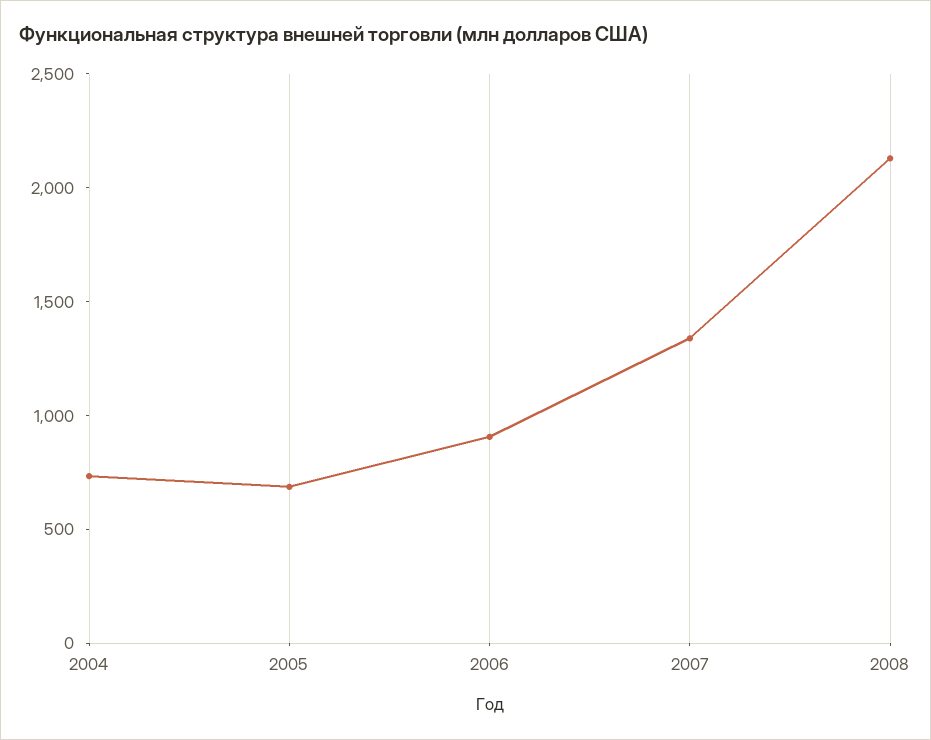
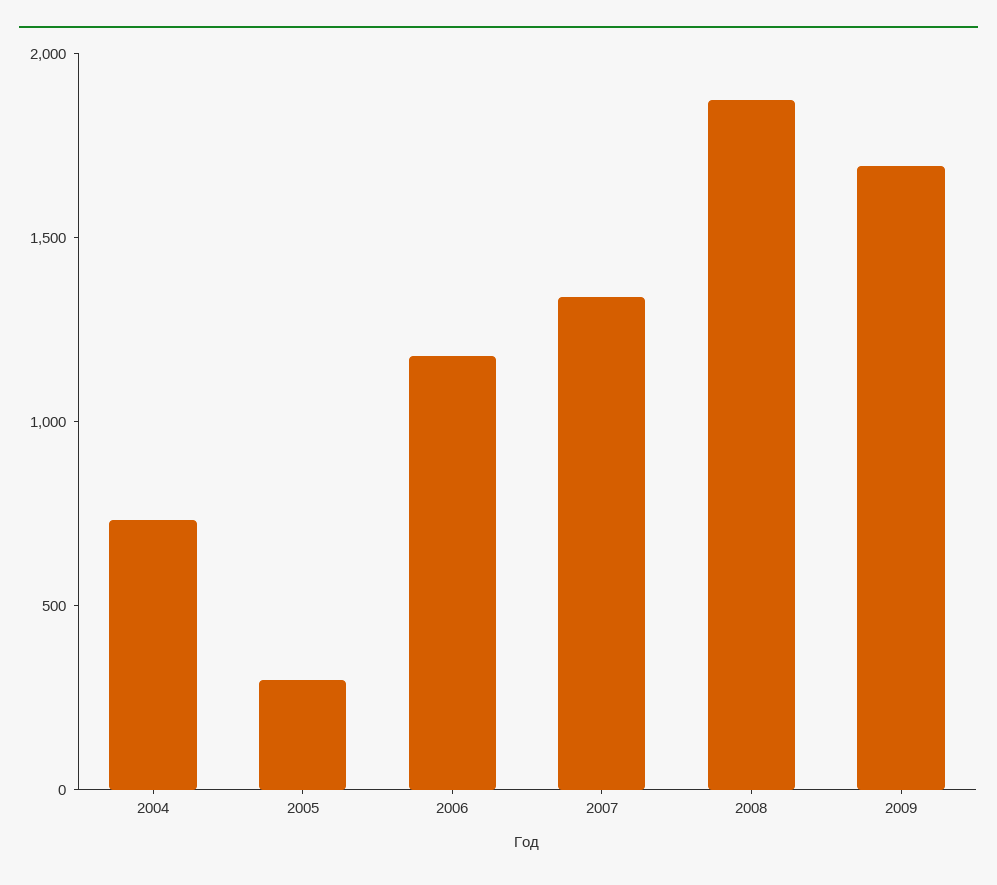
2005: 700 -> 300
2006: 900 -> 1200
2008: 2100 -> 1900
2009: none -> 1700

